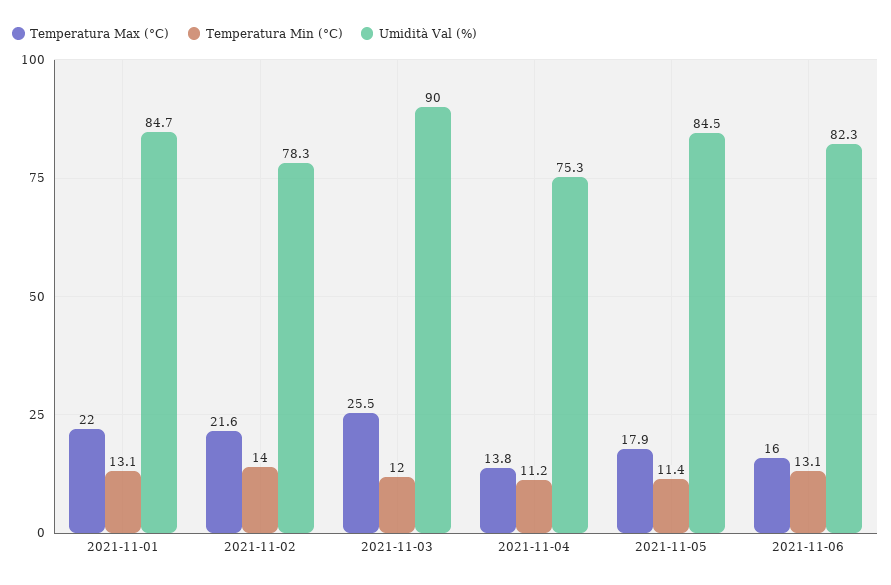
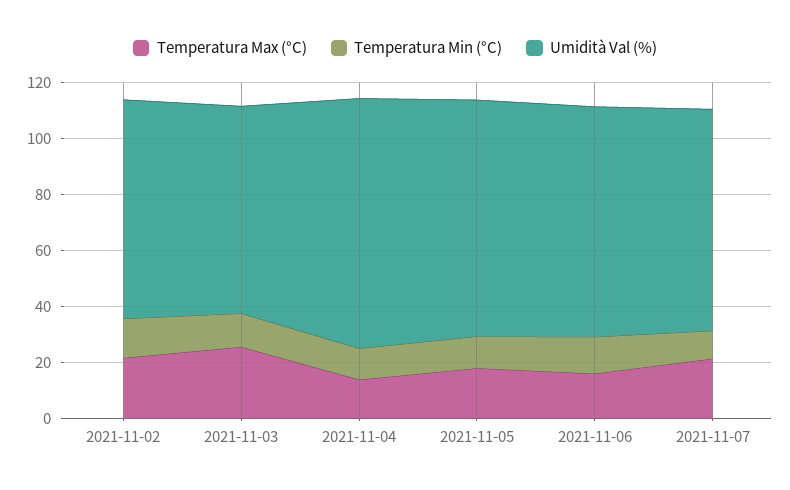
Temperatura Max (°C), 2021-11-01: 22 -> none
Temperatura Min (°C), 2021-11-01: 13.1 -> none
Umidità Val (%), 2021-11-01: 84.7 -> none
Umidità Val (%), 2021-11-03: 90 -> 75
Umidità Val (%), 2021-11-04: 75.3 -> 90
Temperatura Max (°C), 2021-11-07: none -> 20
Temperatura Min (°C), 2021-11-07: none -> 10
Umidità Val (%), 2021-11-07: none -> 80

